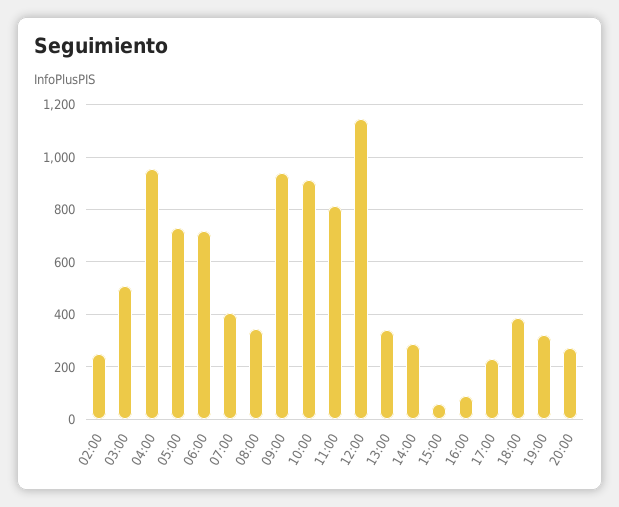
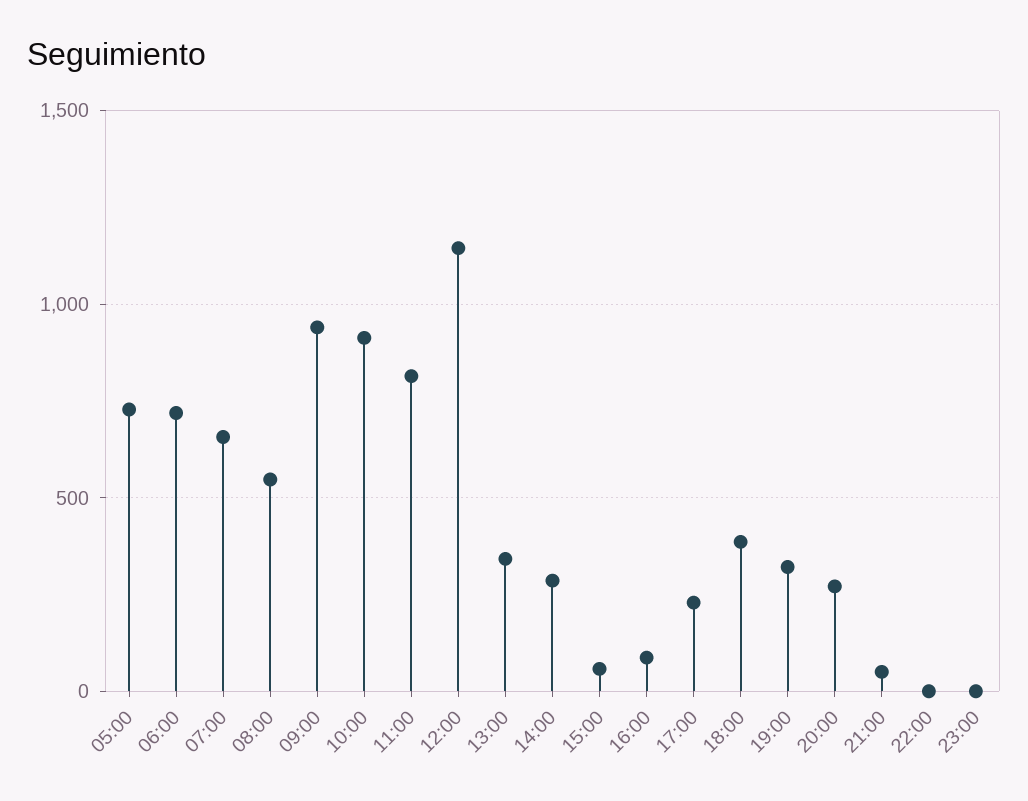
02:00: 250 -> none
03:00: 500 -> none
04:00: 950 -> none
07:00: 400 -> 650
08:00: 350 -> 550
21:00: none -> 50
22:00: none -> 0
23:00: none -> 0

